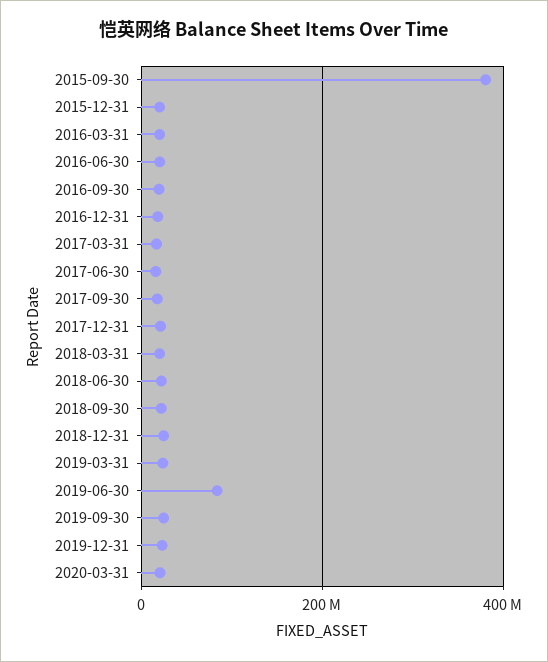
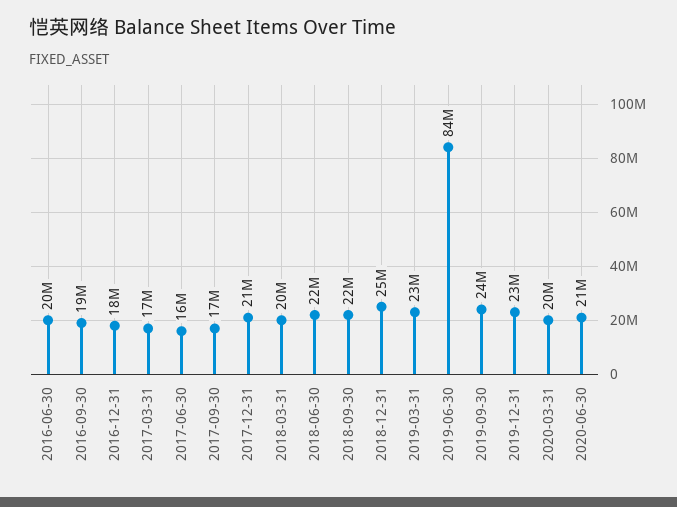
2015-09-30: 380000000 -> none
2015-12-31: 20000000 -> none
2016-03-31: 20000000 -> none
2020-06-30: none -> 21000000

